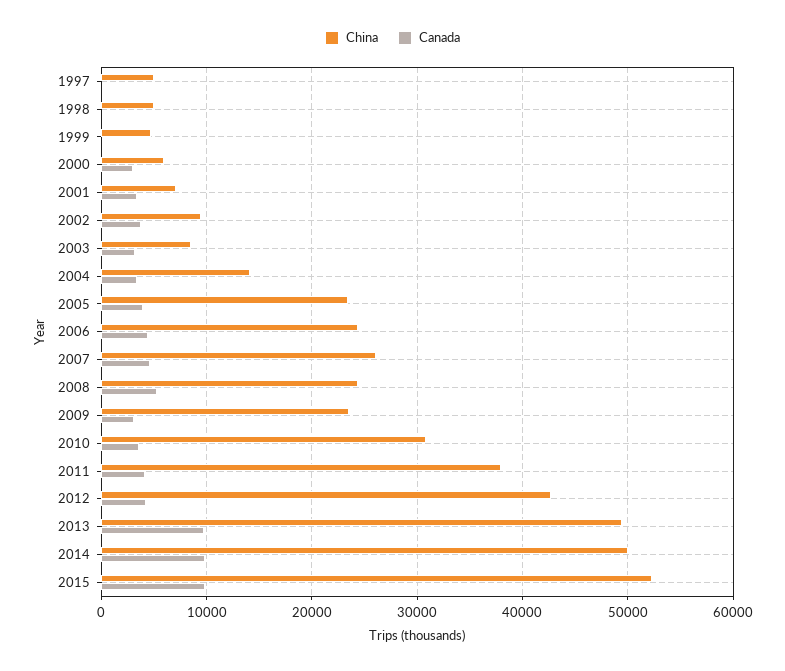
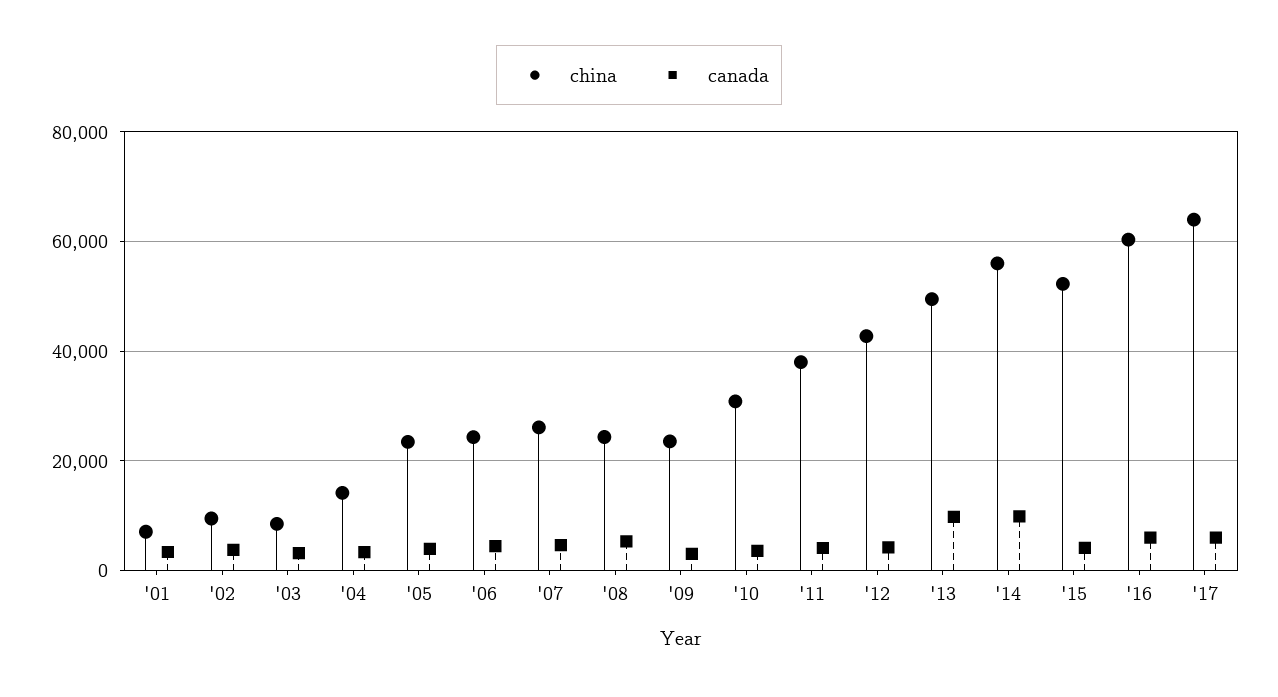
China, 1997: 5000 -> none
Canada, 1997: 0 -> none
China, 1998: 5000 -> none
Canada, 1998: 0 -> none
China, 1999: 5000 -> none
Canada, 1999: 0 -> none
China, 2000: 6000 -> none
Canada, 2000: 3000 -> none
China, 2014: 50000 -> 56000
Canada, 2015: 10000 -> 4000
China, '16: none -> 60000
Canada, '16: none -> 6000
China, '17: none -> 64000
Canada, '17: none -> 6000

